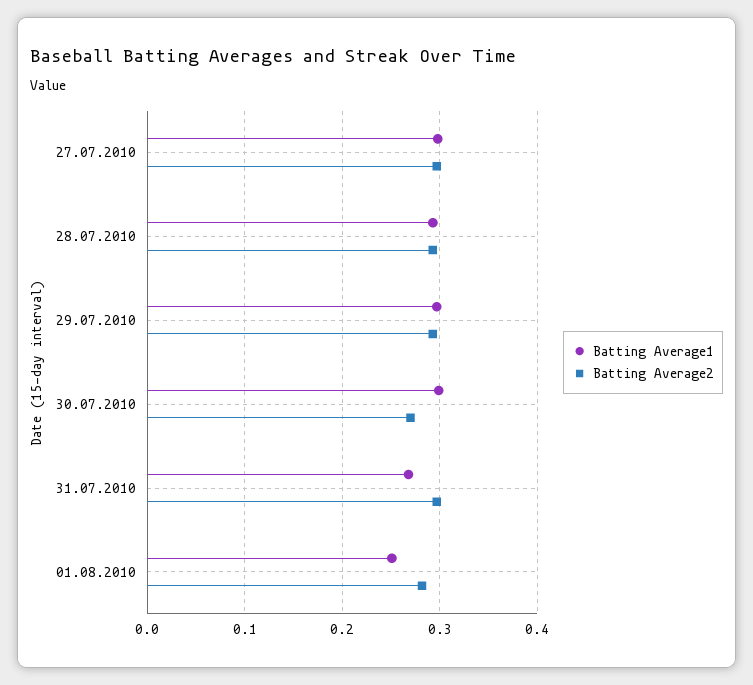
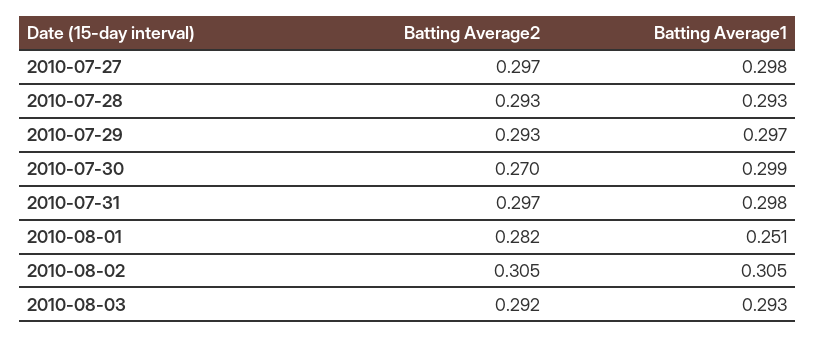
Batting Average1, 31.07.2010: 0.27 -> 0.298
Batting Average2, 2010-08-02: none -> 0.305
Batting Average1, 2010-08-02: none -> 0.305
Batting Average2, 2010-08-03: none -> 0.292
Batting Average1, 2010-08-03: none -> 0.293

